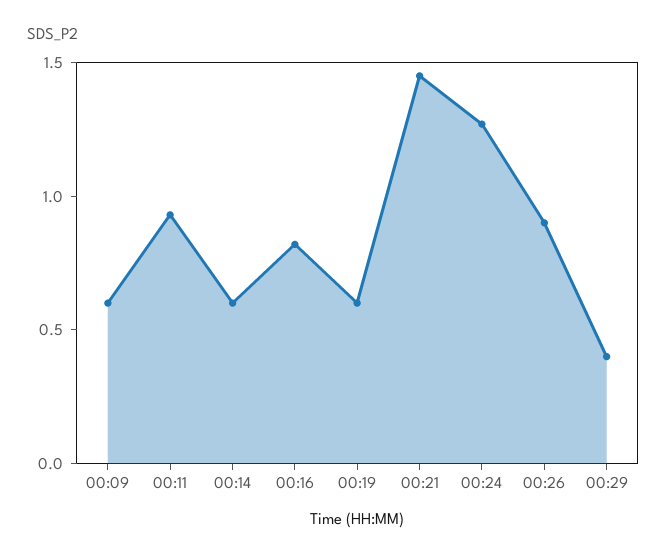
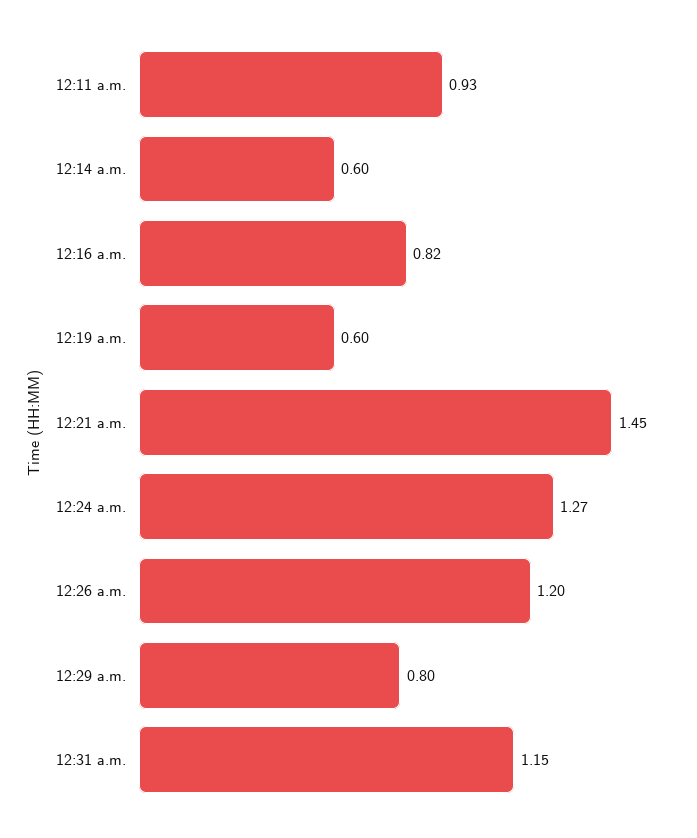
00:09: 0.6 -> none
00:26: 0.9 -> 1.2
00:29: 0.4 -> 0.8
12:31 a.m.: none -> 1.15

